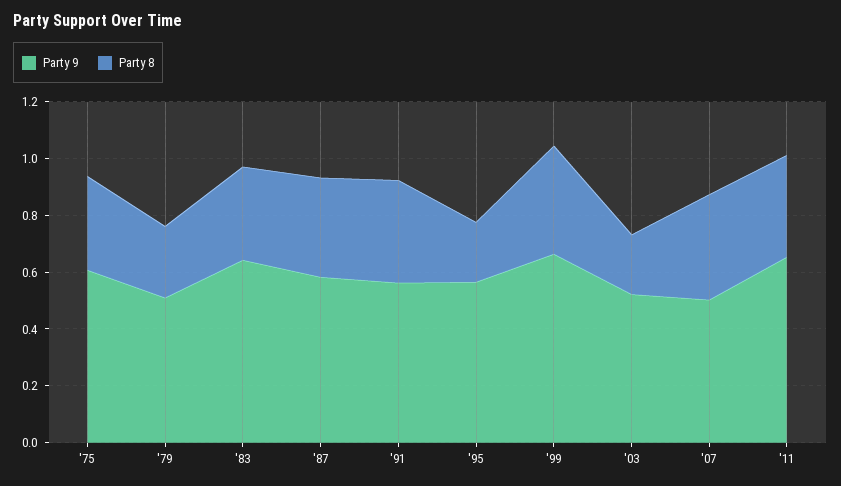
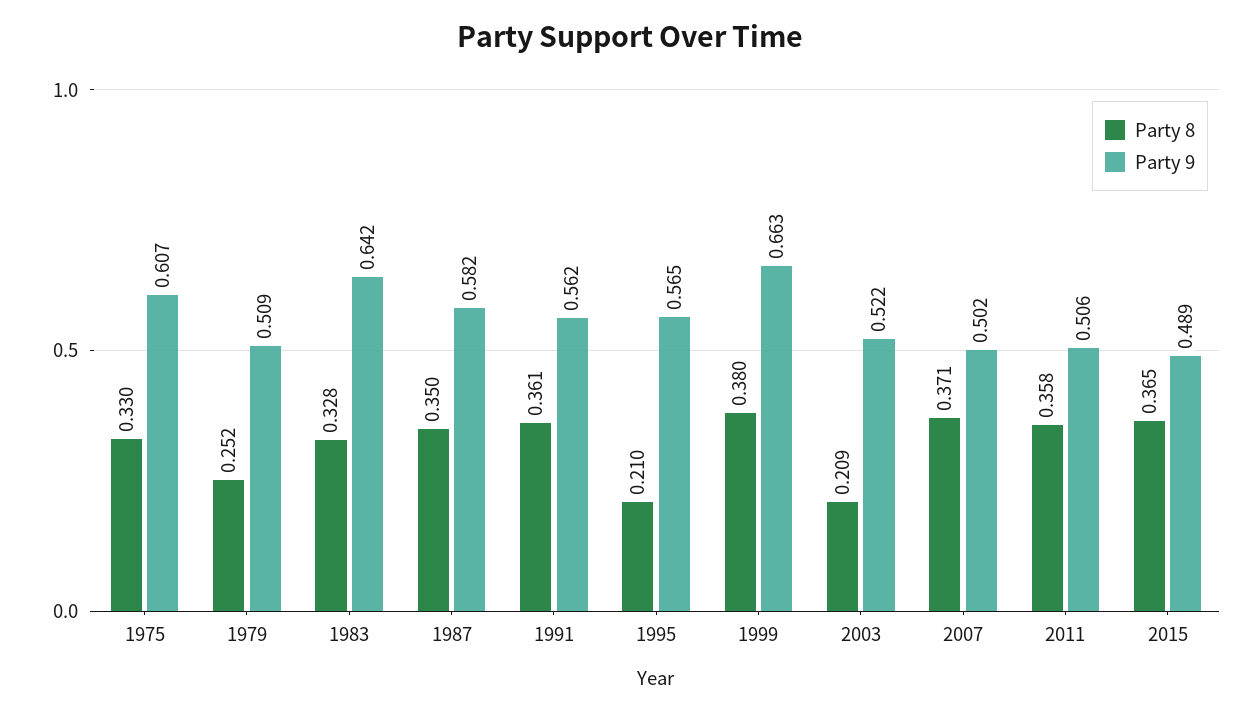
Party 9, '11: 0.65 -> 0.506
Party 8, 2015: none -> 0.365
Party 9, 2015: none -> 0.489

